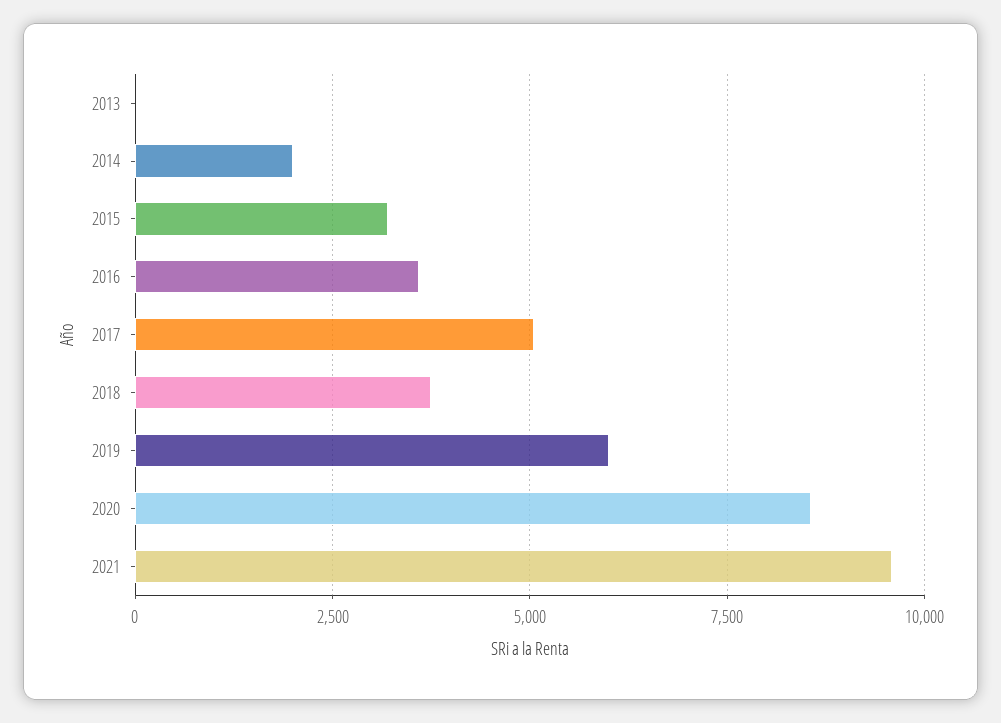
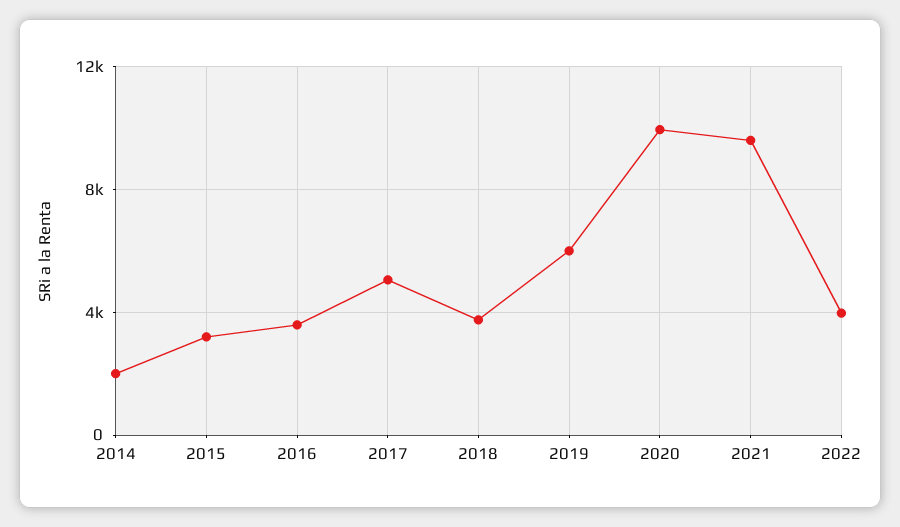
2013: 0 -> none
2020: 8500 -> 10000
2022: none -> 4000

